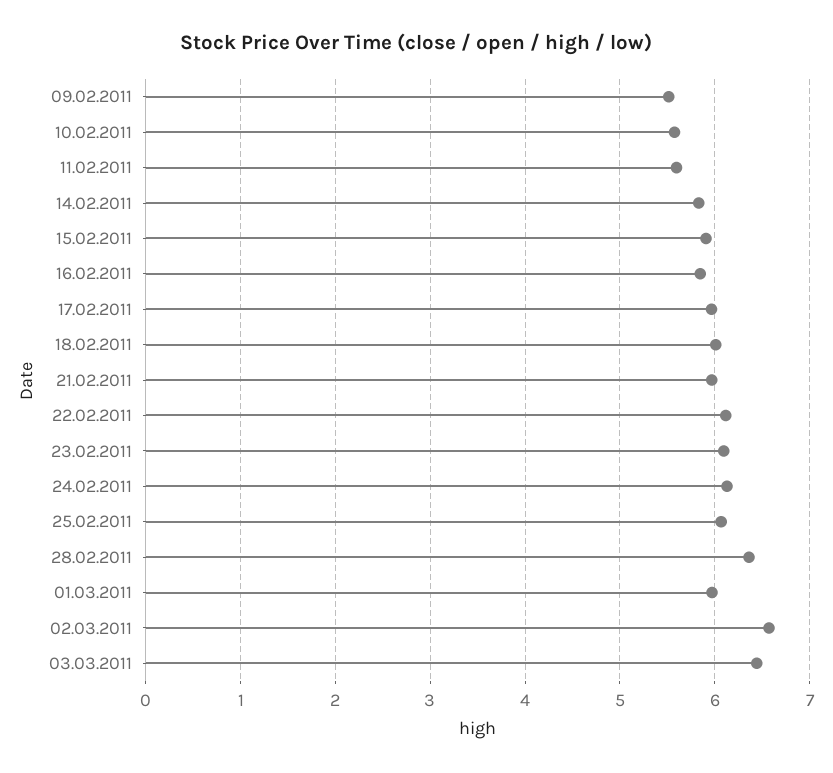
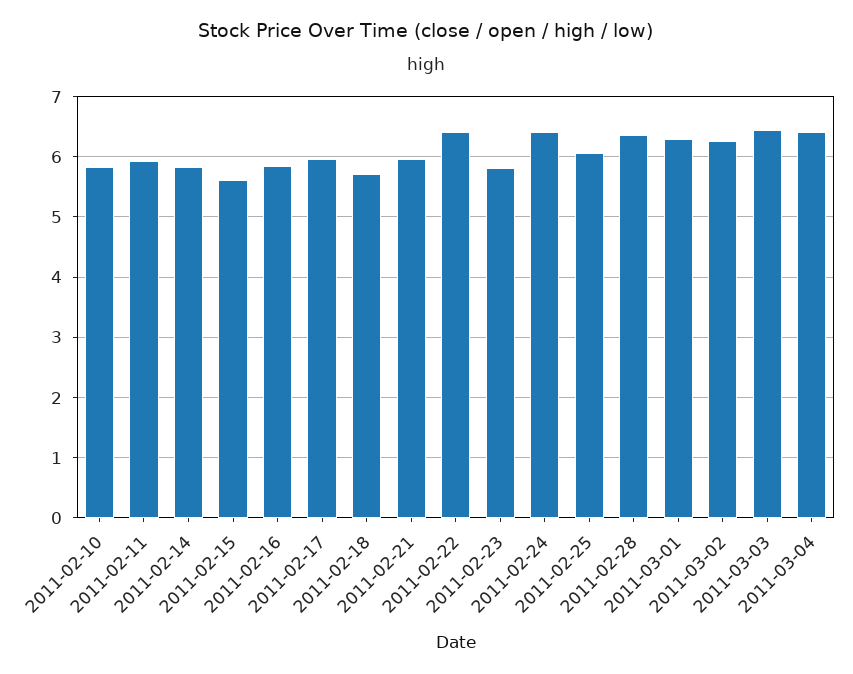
09.02.2011: 5.5 -> none
10.02.2011: 5.6 -> 5.8
11.02.2011: 5.6 -> 5.9
15.02.2011: 5.9 -> 5.6
18.02.2011: 6 -> 5.7
22.02.2011: 6.1 -> 6.4
23.02.2011: 6.1 -> 5.8
24.02.2011: 6.1 -> 6.4
01.03.2011: 6 -> 6.3
02.03.2011: 6.6 -> 6.3
2011-03-04: none -> 6.4

